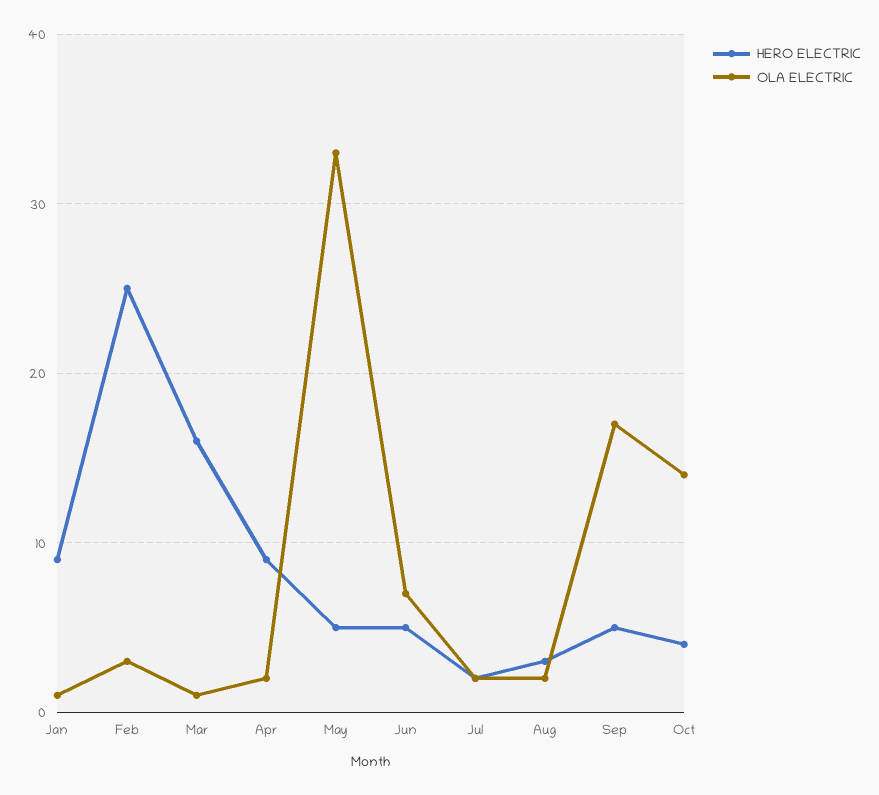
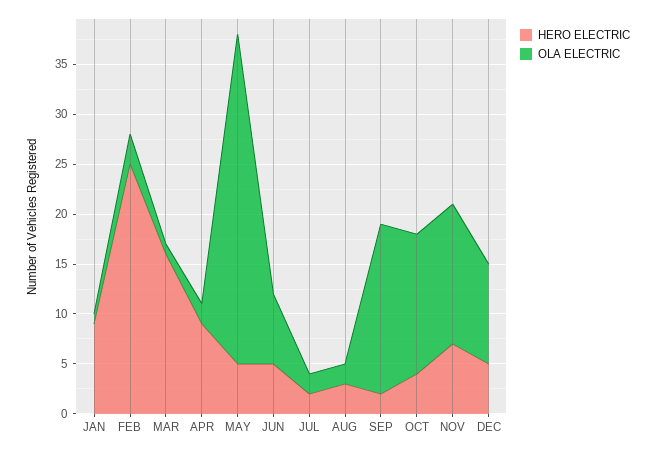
HERO ELECTRIC, Sep: 5 -> 2
HERO ELECTRIC, NOV: none -> 7
OLA ELECTRIC, NOV: none -> 14
HERO ELECTRIC, DEC: none -> 5
OLA ELECTRIC, DEC: none -> 10

